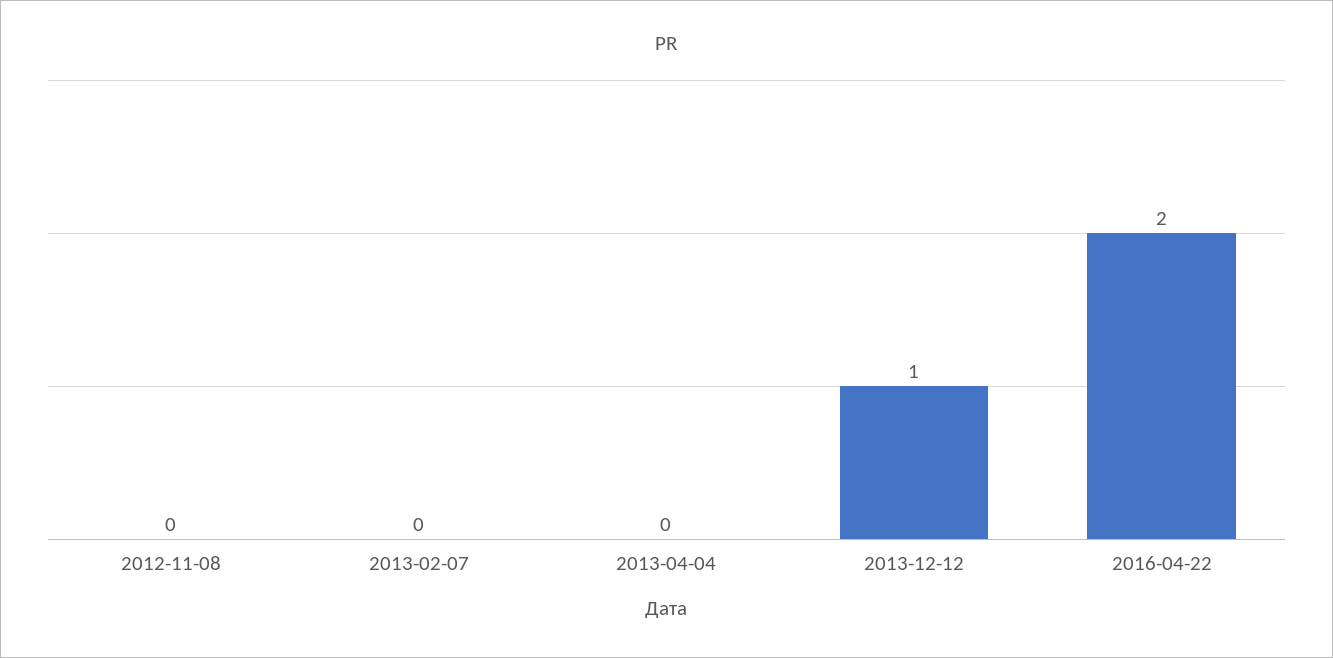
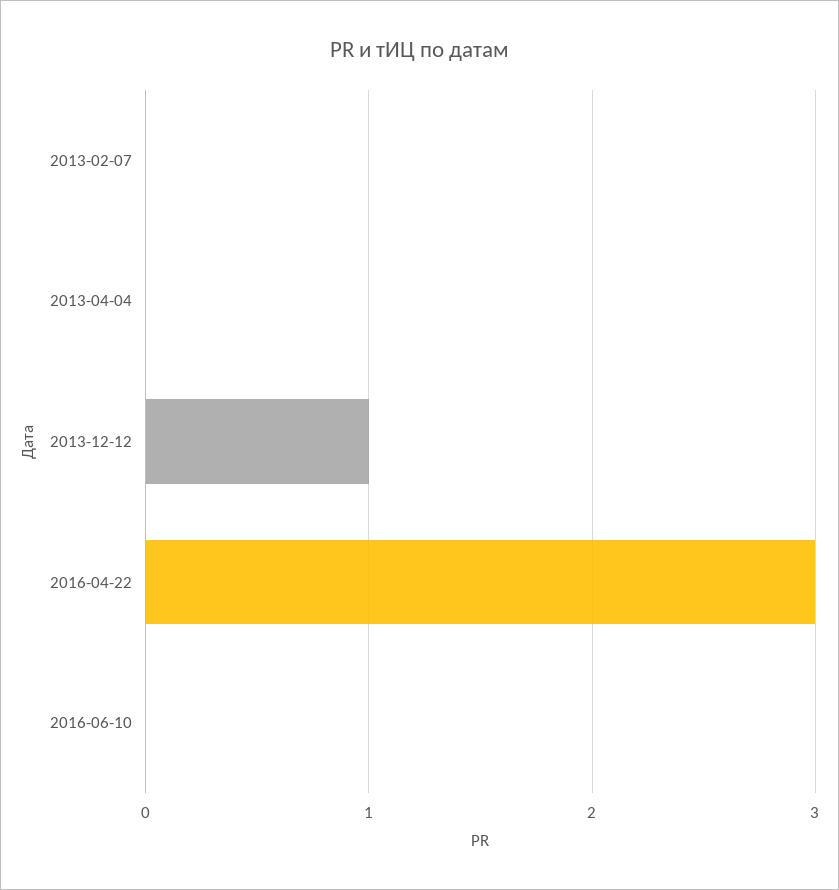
2012-11-08: 0 -> none
2016-04-22: 2 -> 3
2016-06-10: none -> 0

